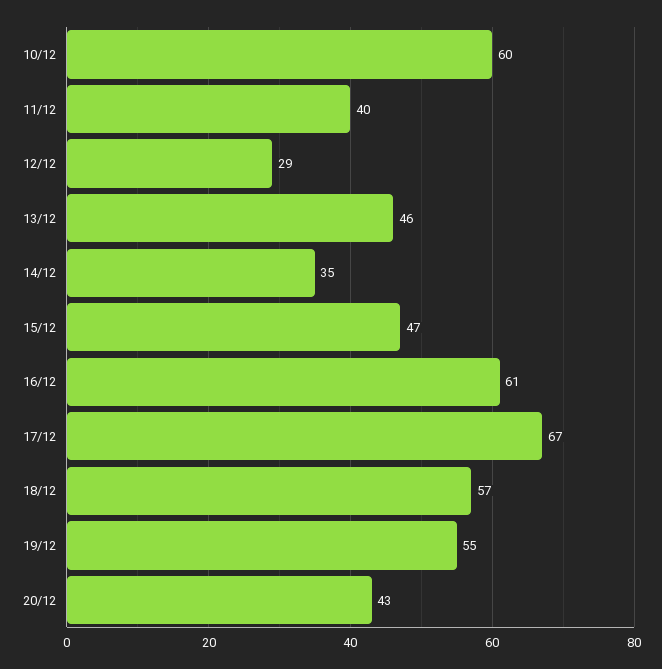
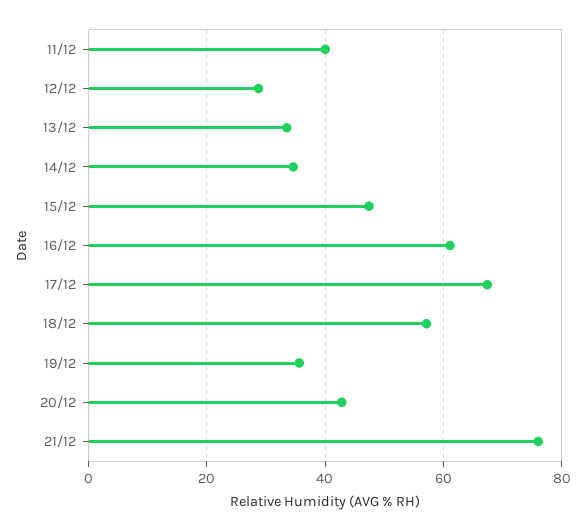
10/12: 60 -> none
13/12: 46 -> 34
19/12: 55 -> 36
21/12: none -> 76

